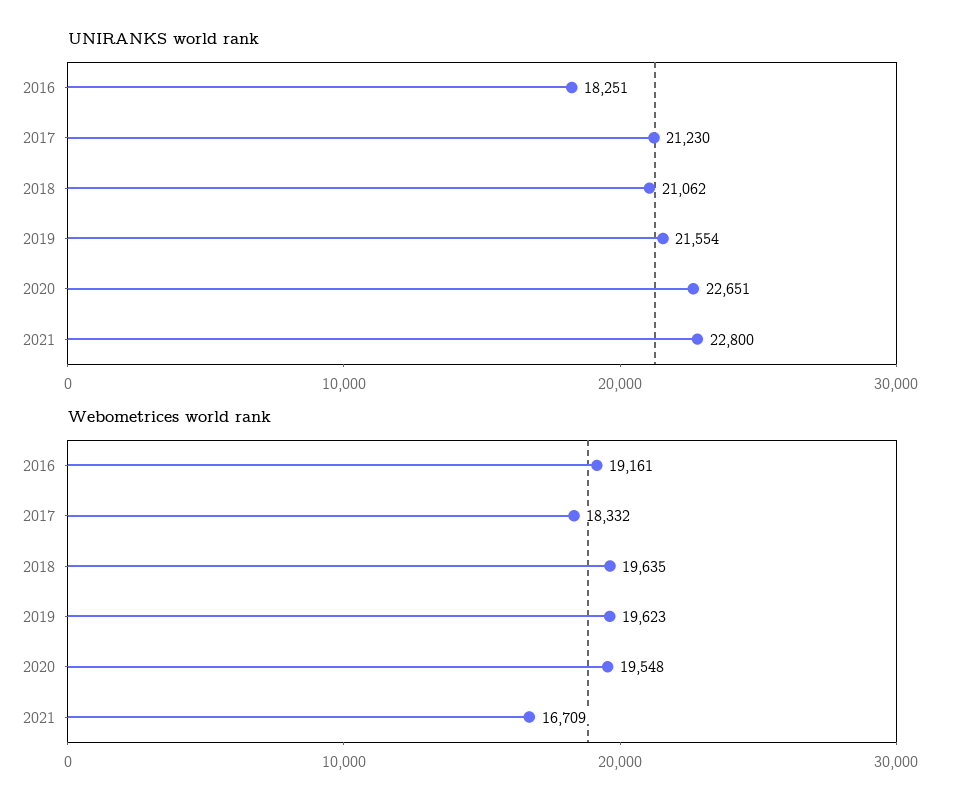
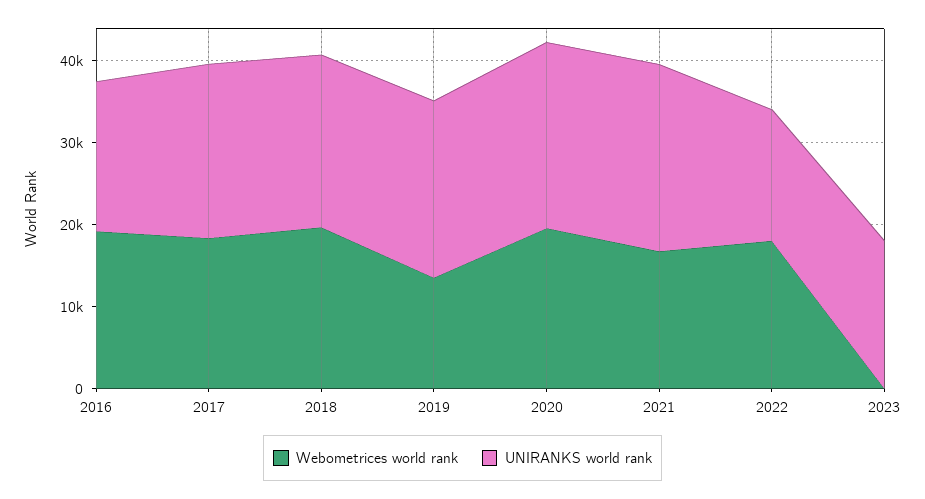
Webometrices world rank, 2019: 19623 -> 14000
Webometrices world rank, 2022: none -> 18000
UNIRANKS world rank, 2022: none -> 16000
Webometrices world rank, 2023: none -> 0
UNIRANKS world rank, 2023: none -> 18000

